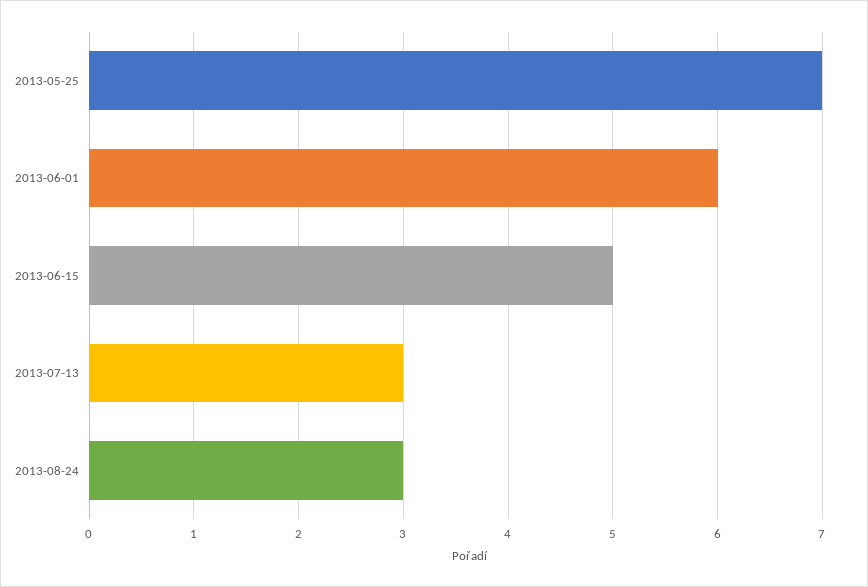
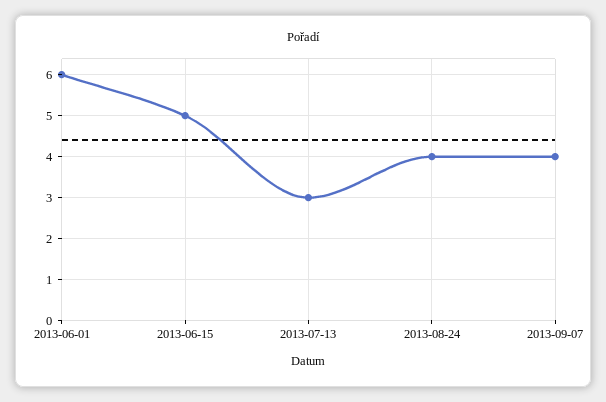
2013-05-25: 7 -> none
2013-08-24: 3 -> 4
2013-09-07: none -> 4

